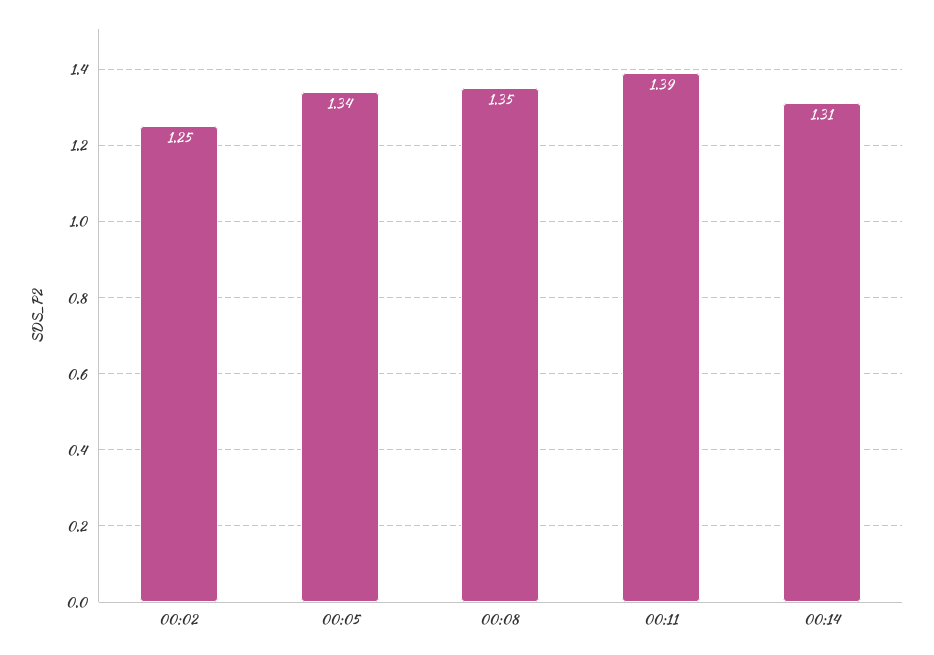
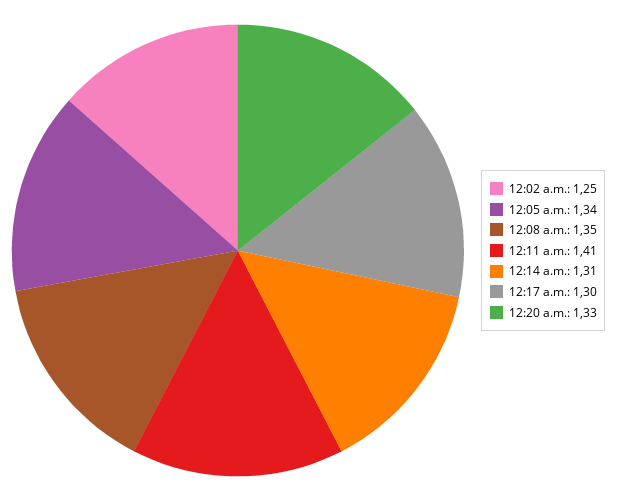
00:11: 1.39 -> 1.41
12:17 a.m.: none -> 1.3
12:20 a.m.: none -> 1.33

